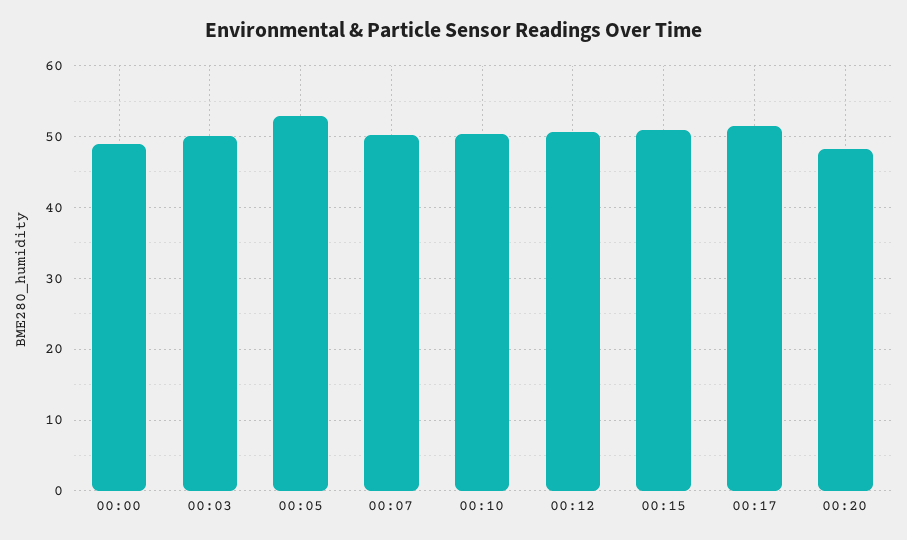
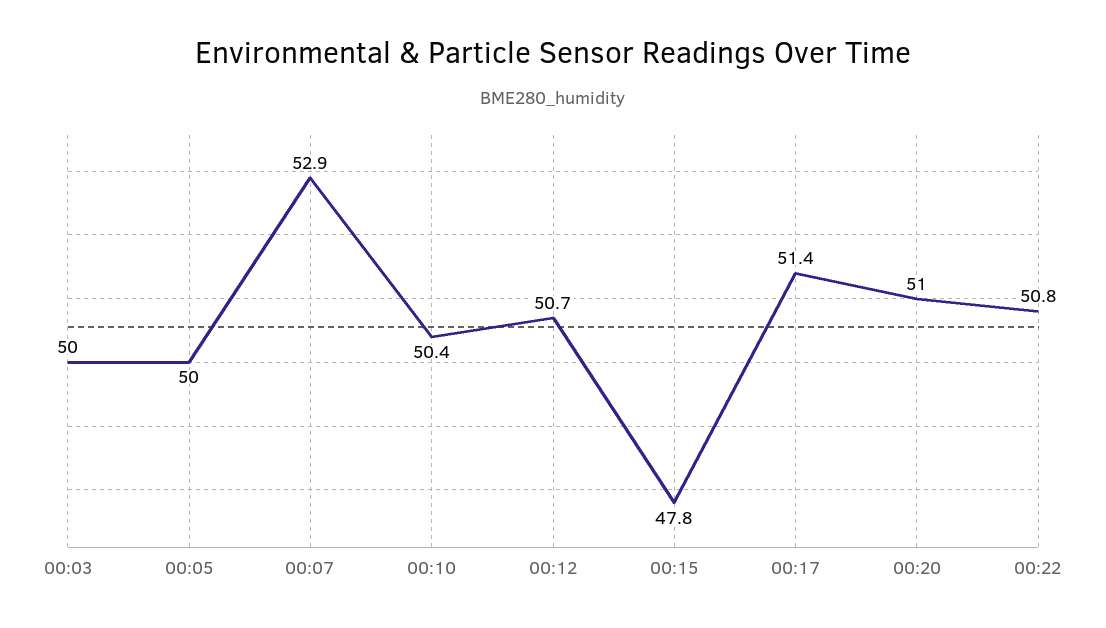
00:00: 49 -> none
00:05: 53 -> 50
00:07: 50 -> 52.9
00:15: 51 -> 47.8
00:20: 48 -> 51
00:22: none -> 50.8

